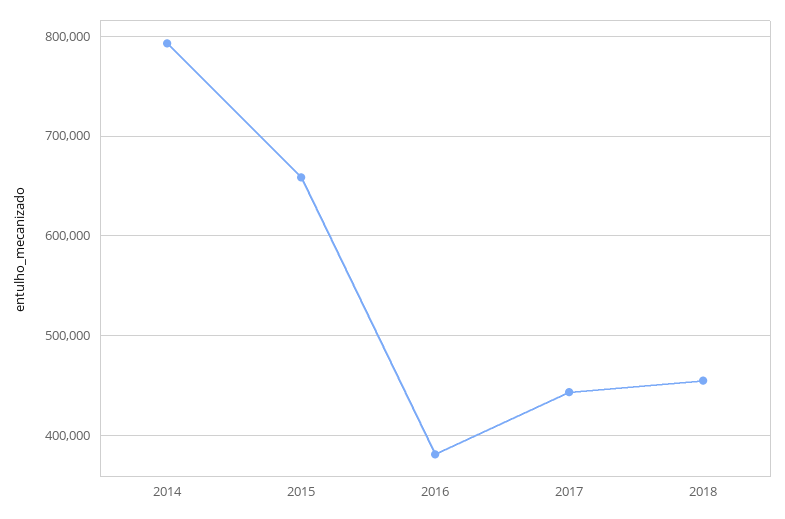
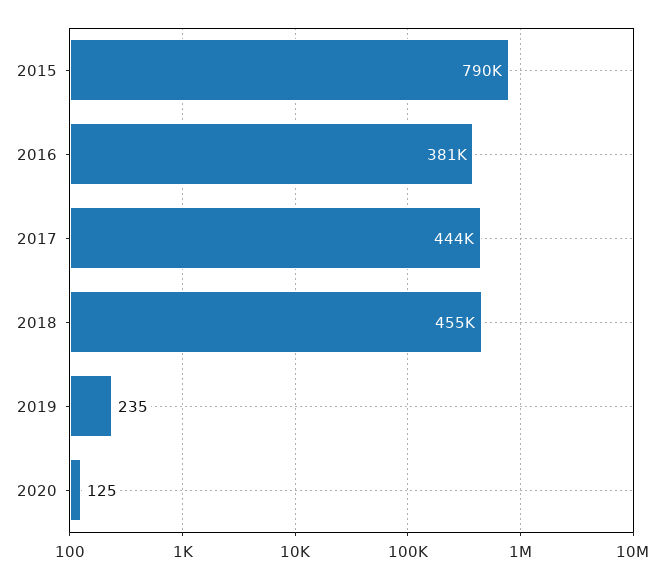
2014: 790000 -> none
2015: 660000 -> 790000
2019: none -> 235
2020: none -> 125

